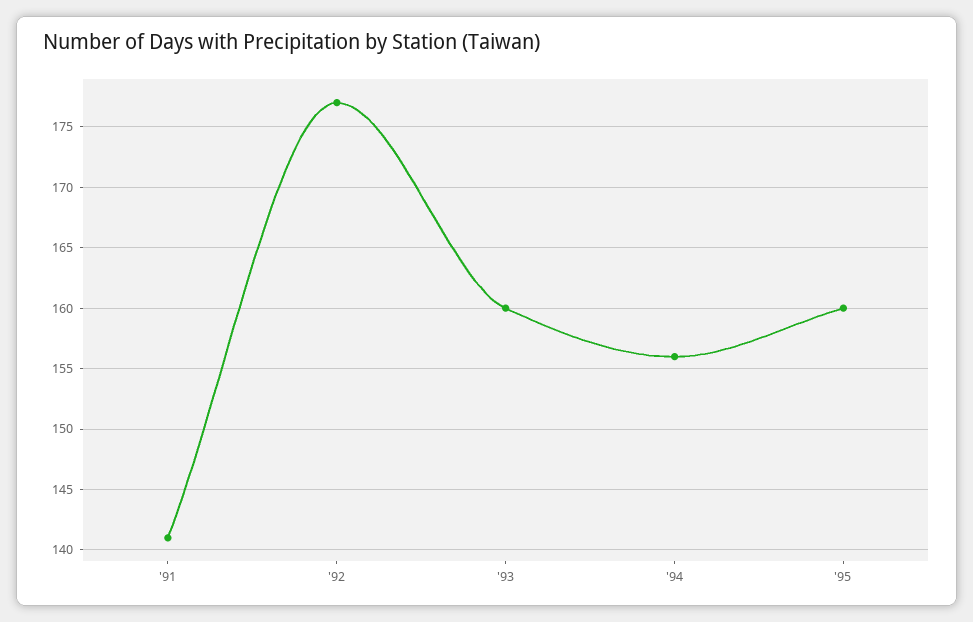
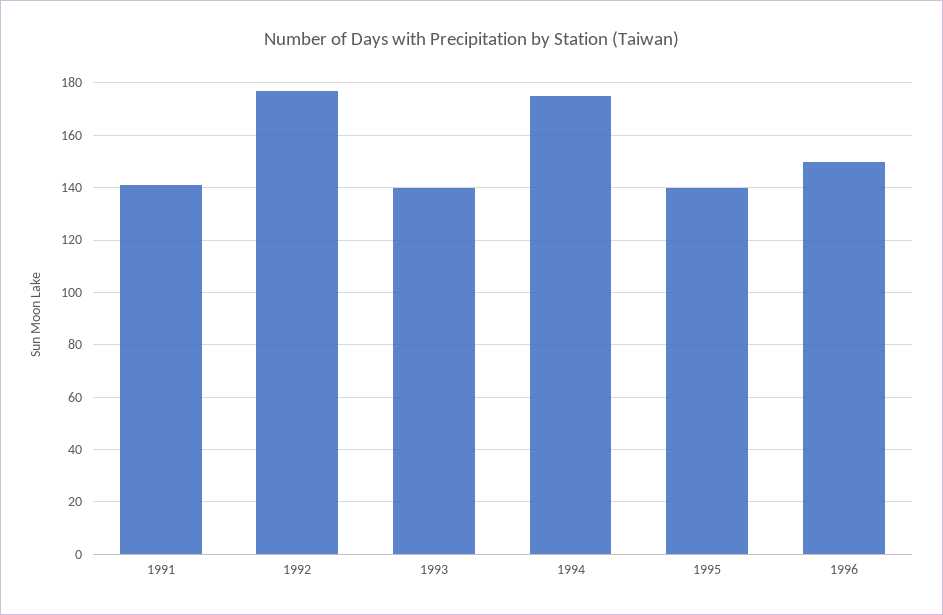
'93: 160 -> 140
'94: 156 -> 175
'95: 160 -> 140
1996: none -> 150

